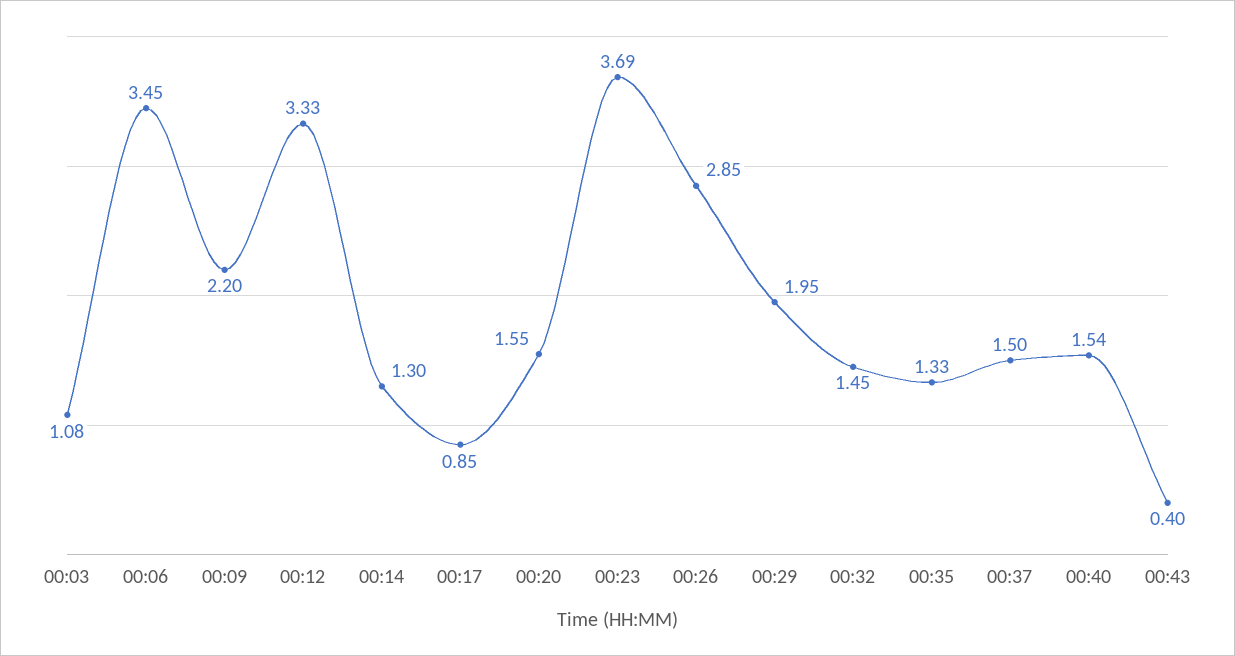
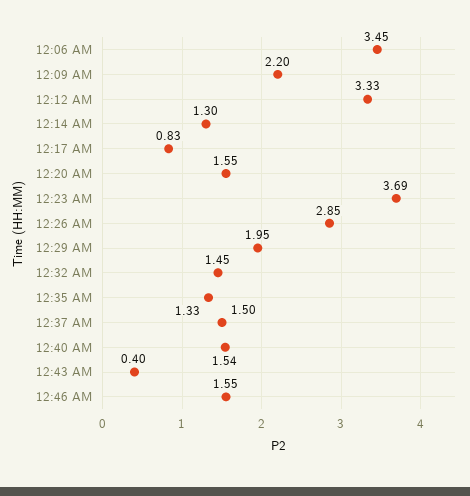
00:03: 1.08 -> none
00:17: 0.85 -> 0.83
12:46 AM: none -> 1.55

